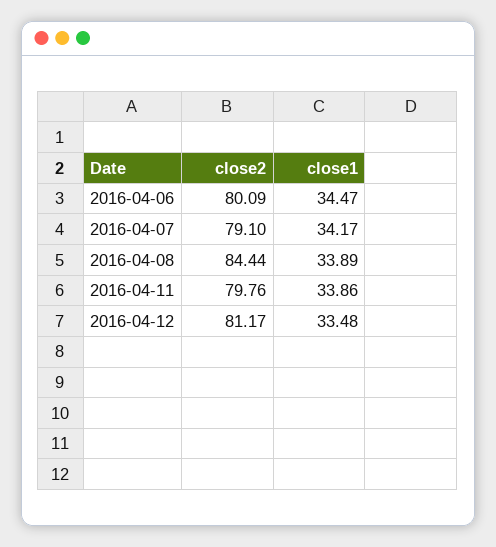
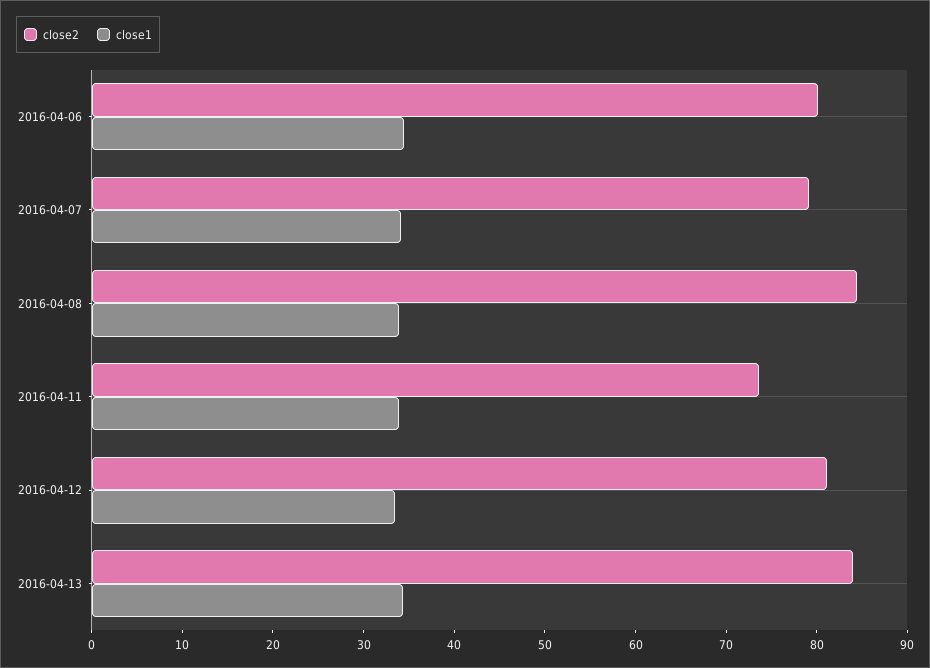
close2, 2016-04-11: 79.76 -> 74
close2, 2016-04-13: none -> 84
close1, 2016-04-13: none -> 34

